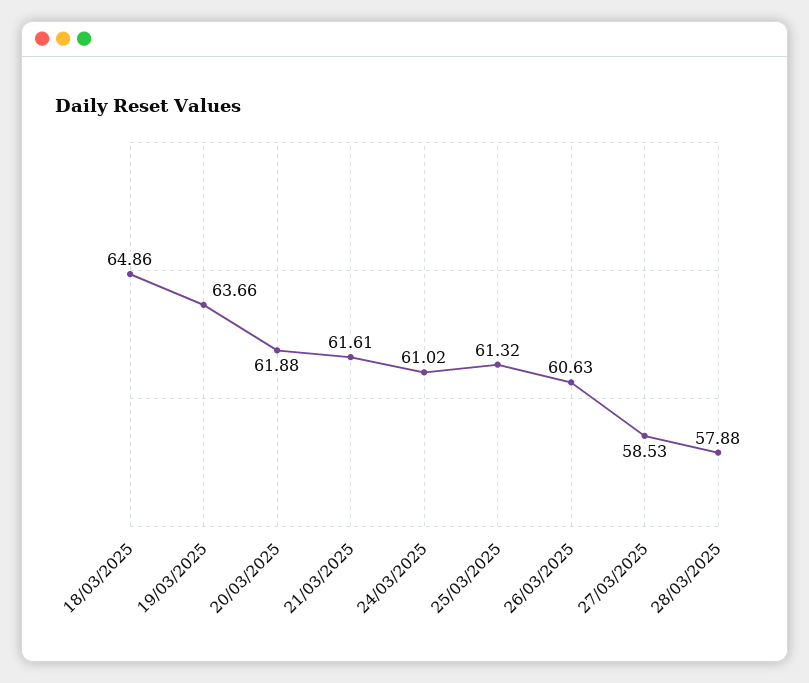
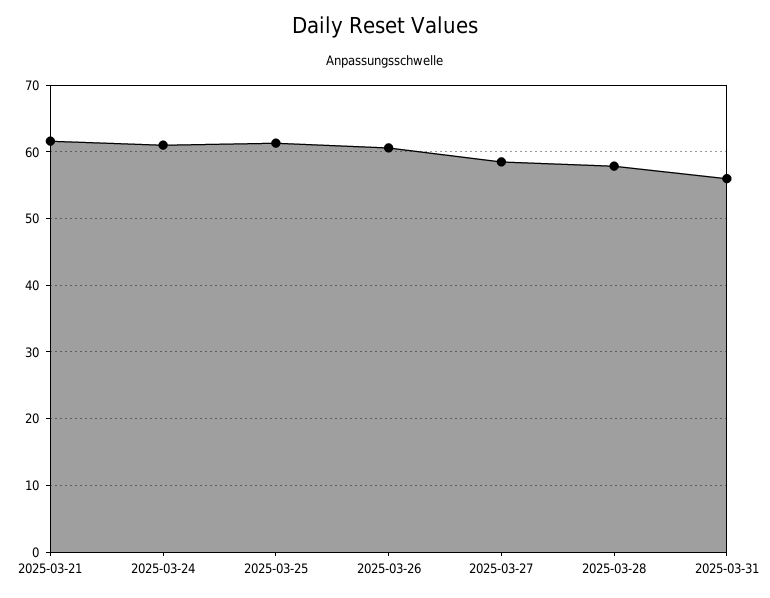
18/03/2025: 64.86 -> none
19/03/2025: 63.66 -> none
20/03/2025: 61.88 -> none
2025-03-31: none -> 56

